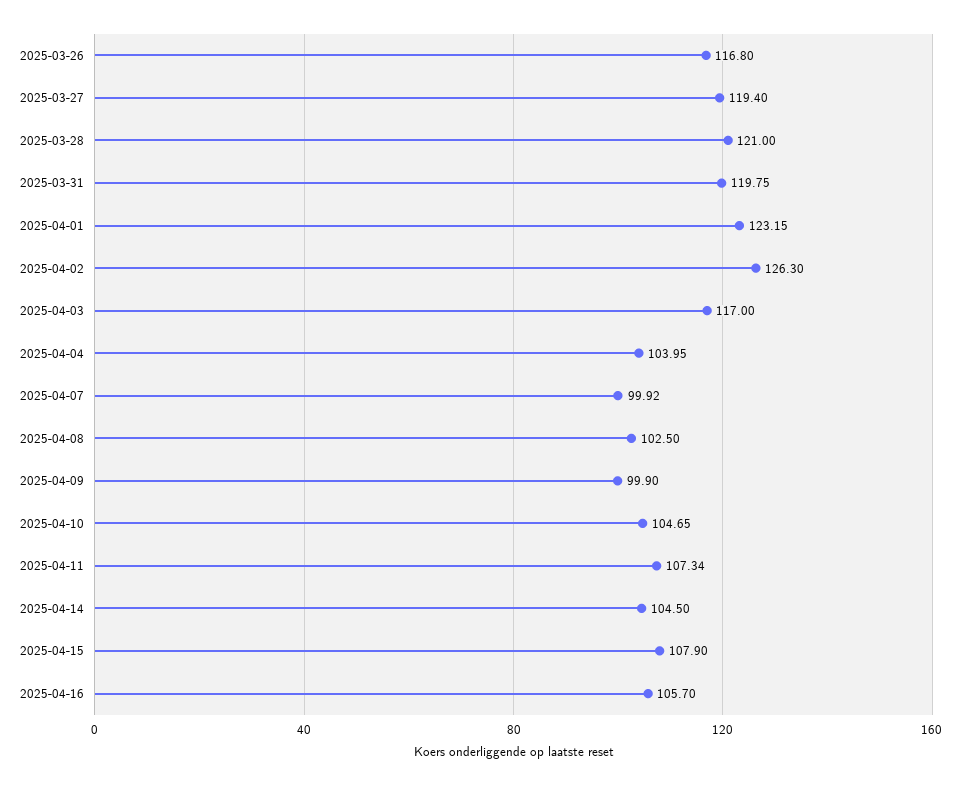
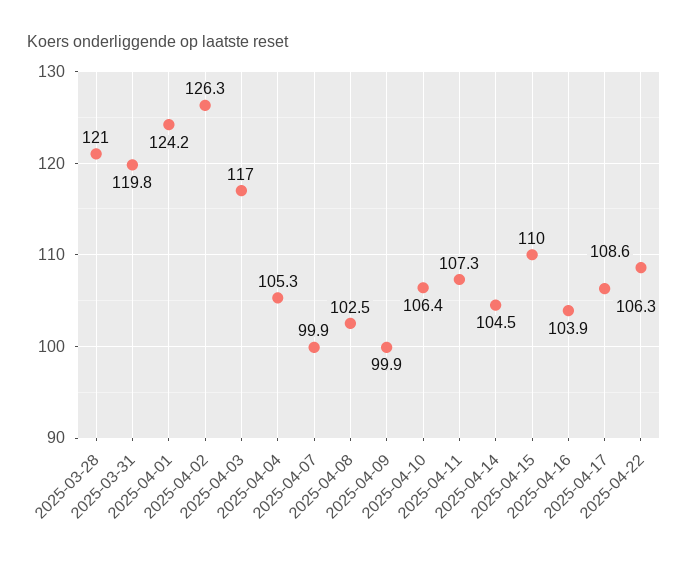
2025-03-26: 116.8 -> none
2025-03-27: 119.4 -> none
2025-04-01: 123.15 -> 124.2
2025-04-04: 103.95 -> 105.3
2025-04-10: 104.65 -> 106.4
2025-04-15: 107.9 -> 110
2025-04-16: 105.7 -> 103.9
2025-04-17: none -> 106.3
2025-04-22: none -> 108.6

